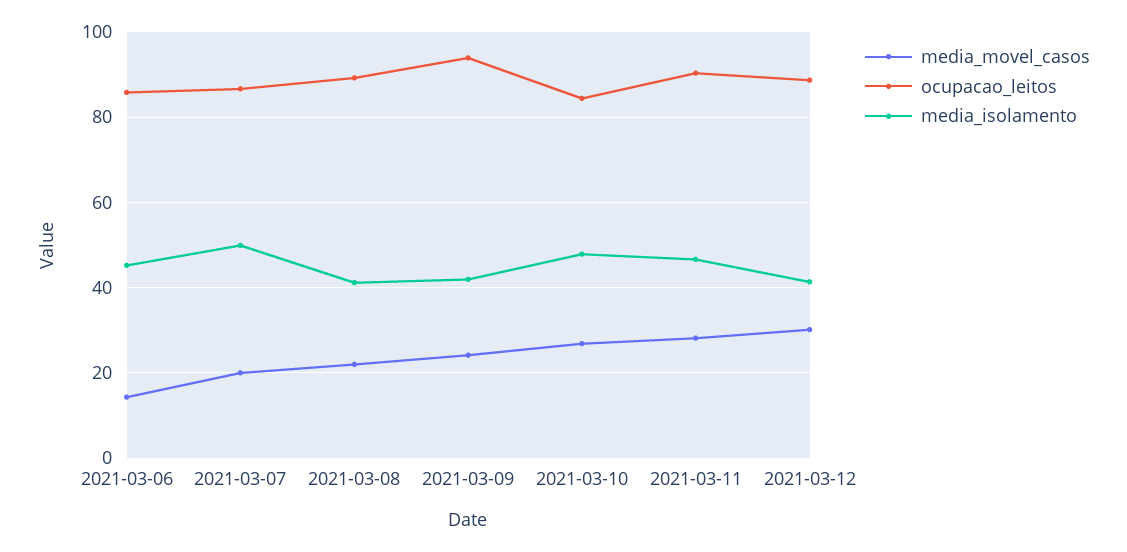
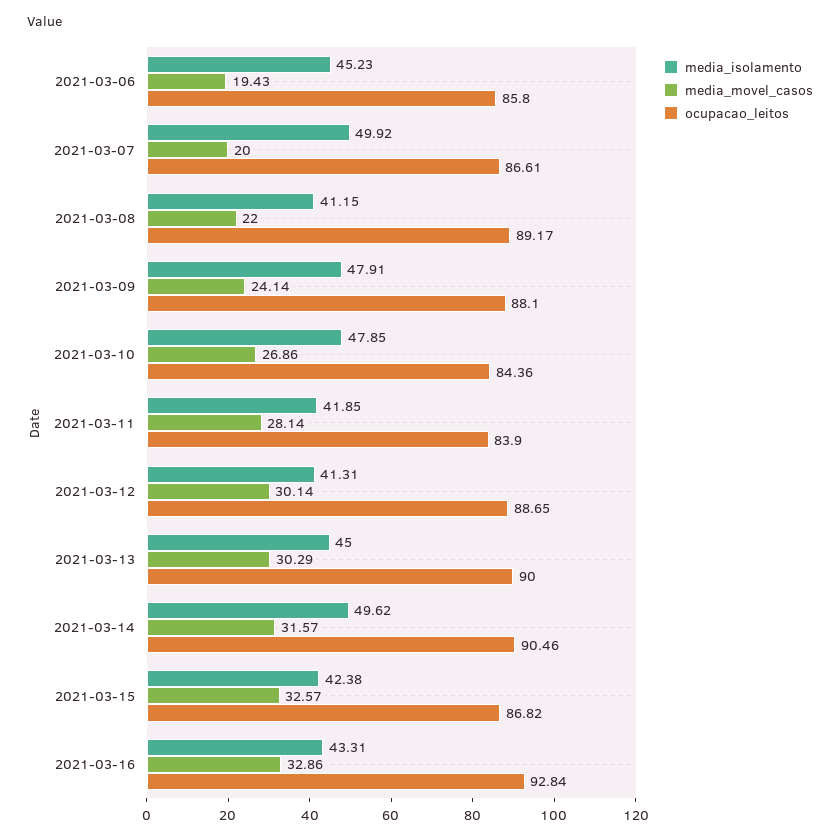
media_movel_casos, 2021-03-06: 14 -> 19.43
ocupacao_leitos, 2021-03-09: 94 -> 88.1
media_isolamento, 2021-03-09: 42 -> 47.91
ocupacao_leitos, 2021-03-11: 90 -> 83.9
media_isolamento, 2021-03-11: 46 -> 41.85
media_isolamento, 2021-03-13: none -> 45
media_movel_casos, 2021-03-13: none -> 30.29
ocupacao_leitos, 2021-03-13: none -> 90
media_isolamento, 2021-03-14: none -> 49.62
media_movel_casos, 2021-03-14: none -> 31.57
ocupacao_leitos, 2021-03-14: none -> 90.46
media_isolamento, 2021-03-15: none -> 42.38
media_movel_casos, 2021-03-15: none -> 32.57
ocupacao_leitos, 2021-03-15: none -> 86.82
media_isolamento, 2021-03-16: none -> 43.31
media_movel_casos, 2021-03-16: none -> 32.86
ocupacao_leitos, 2021-03-16: none -> 92.84

